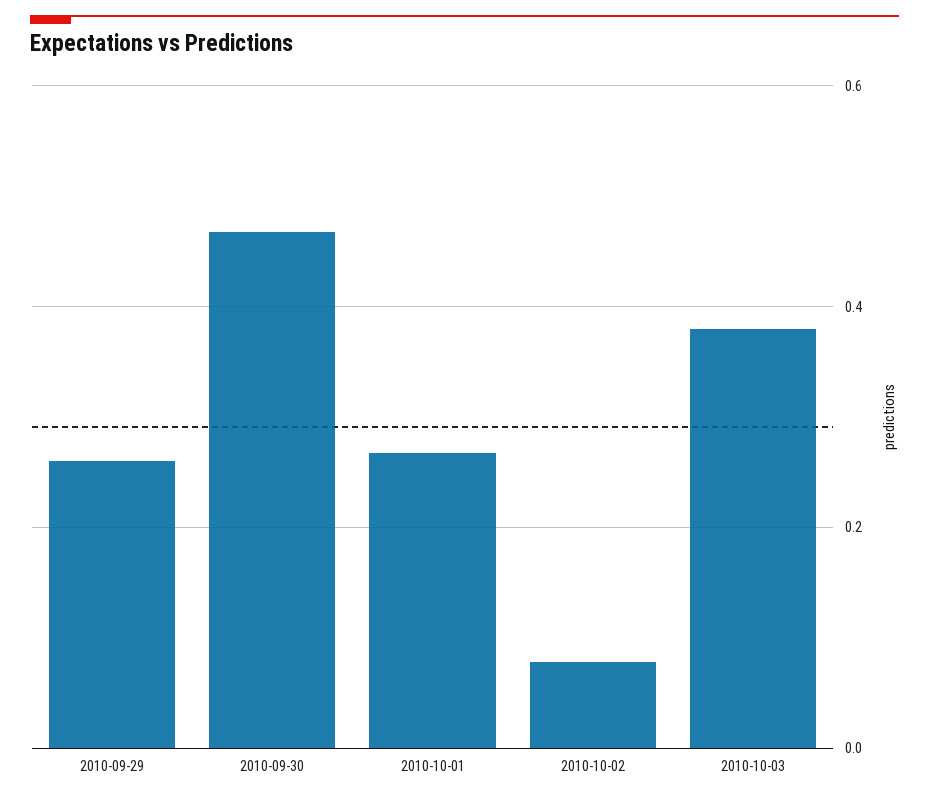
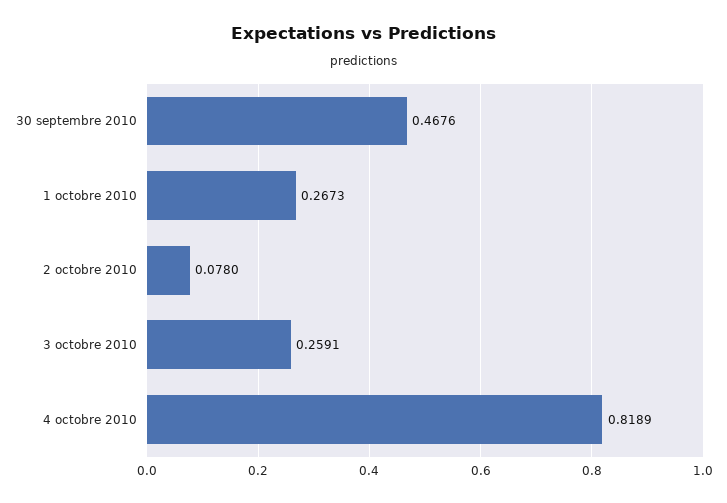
2010-09-29: 0.26 -> none
2010-10-03: 0.38 -> 0.2591
4 octobre 2010: none -> 0.8189

